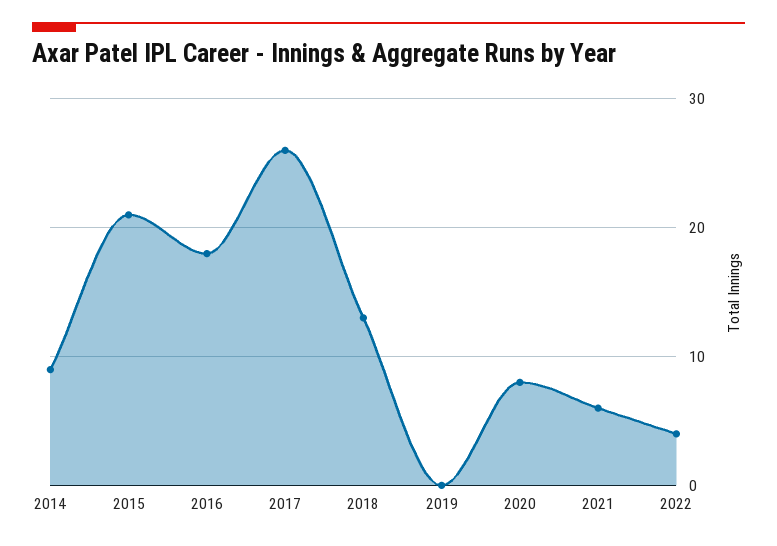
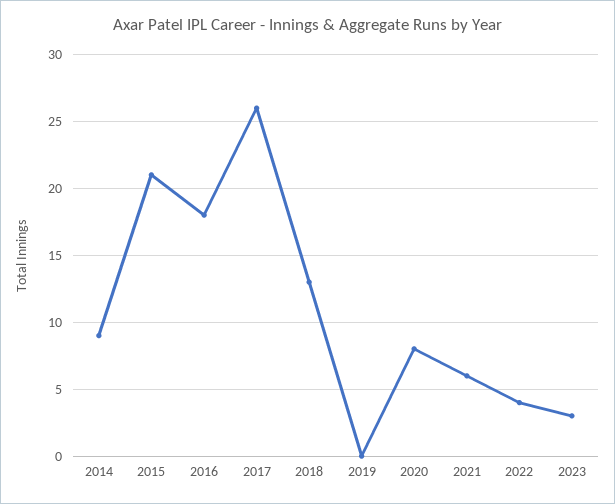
2023: none -> 3

